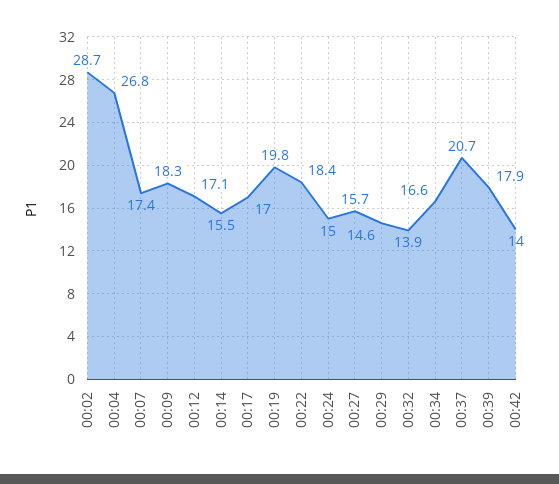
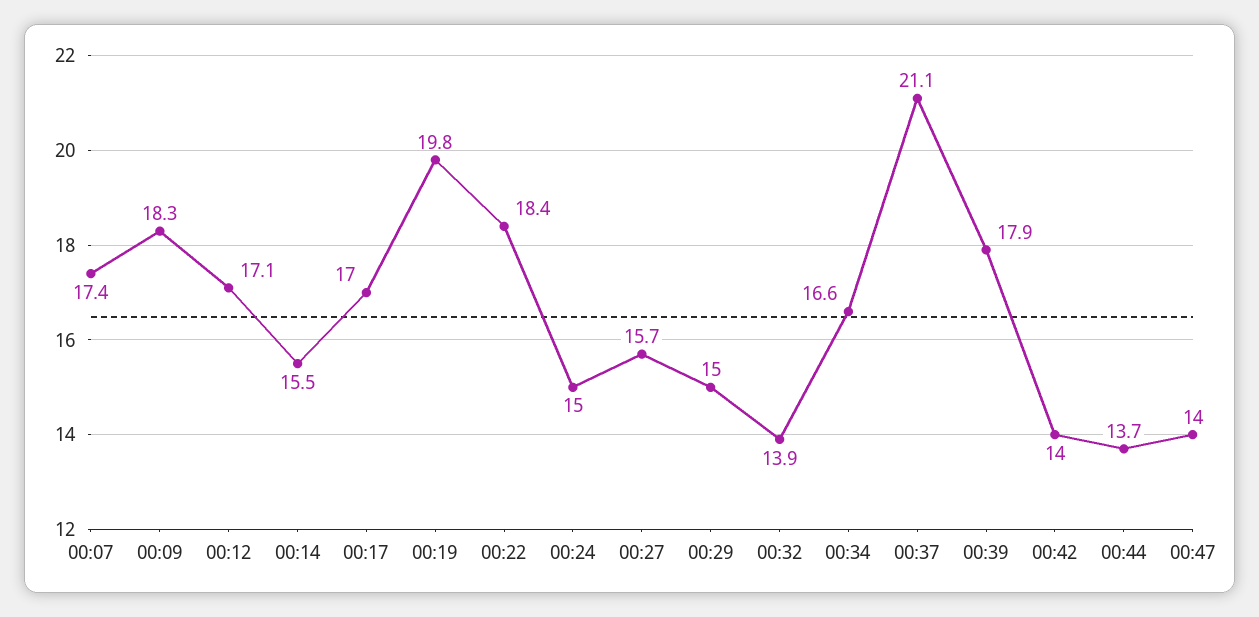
00:02: 28.7 -> none
00:04: 26.8 -> none
00:29: 14.6 -> 15
00:37: 20.7 -> 21.1
00:44: none -> 13.7
00:47: none -> 14

